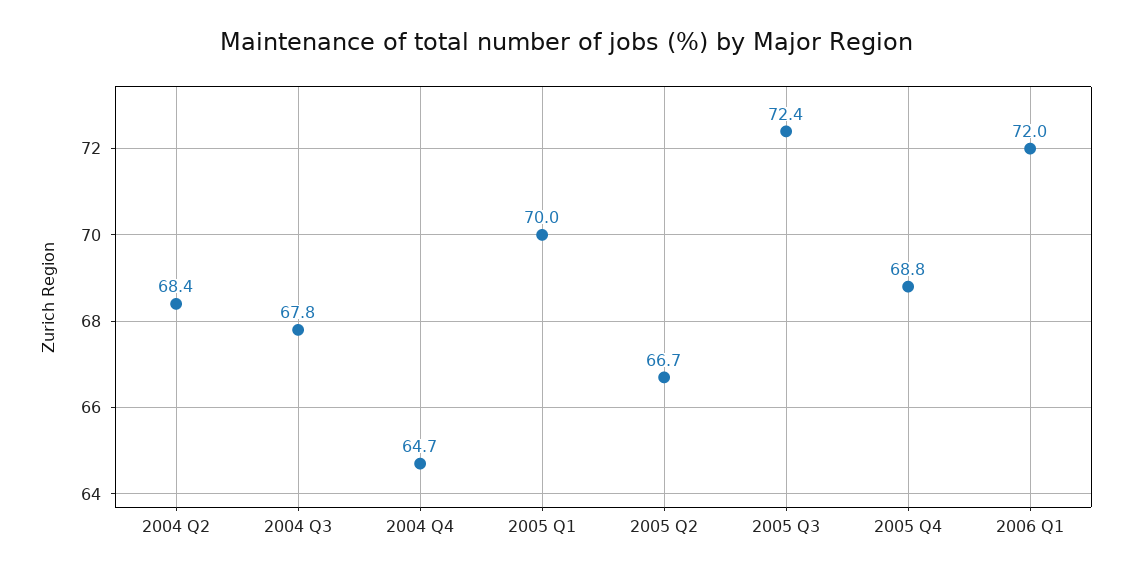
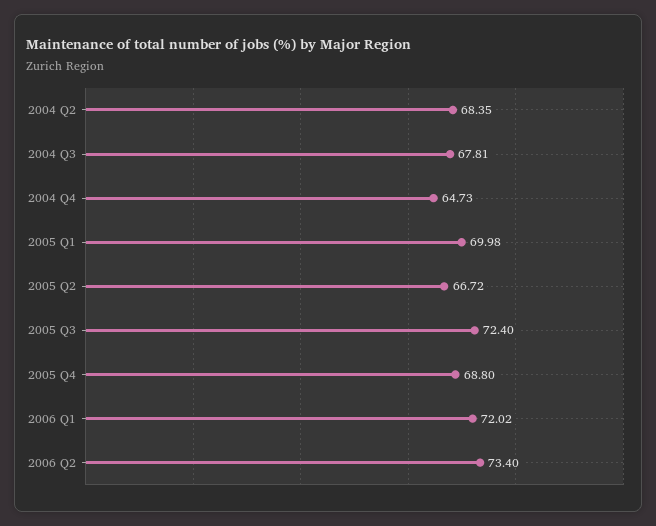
2006 Q2: none -> 73.4

